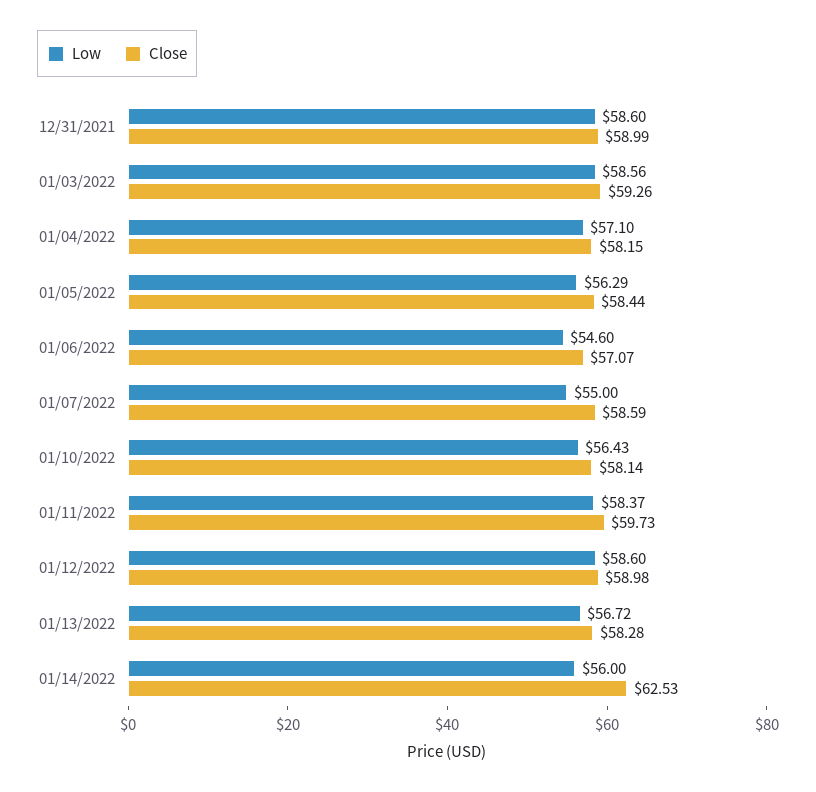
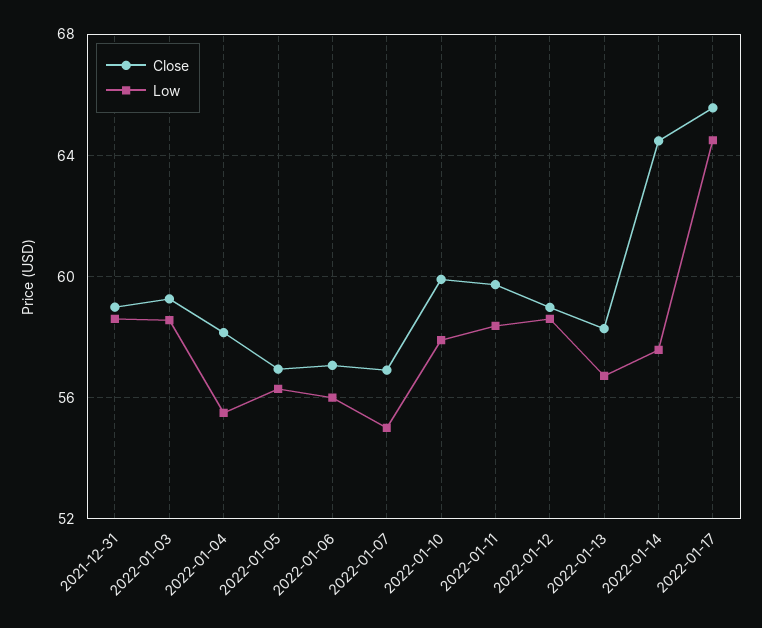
Low, 01/04/2022: 57.1 -> 55.5
Close, 01/05/2022: 58.44 -> 57
Low, 01/06/2022: 54.6 -> 56
Close, 01/07/2022: 58.59 -> 57
Low, 01/10/2022: 56.43 -> 58
Close, 01/10/2022: 58.14 -> 60
Low, 01/14/2022: 56 -> 57.5
Close, 01/14/2022: 62.53 -> 64.5
Close, 2022-01-17: none -> 65.5
Low, 2022-01-17: none -> 64.5

